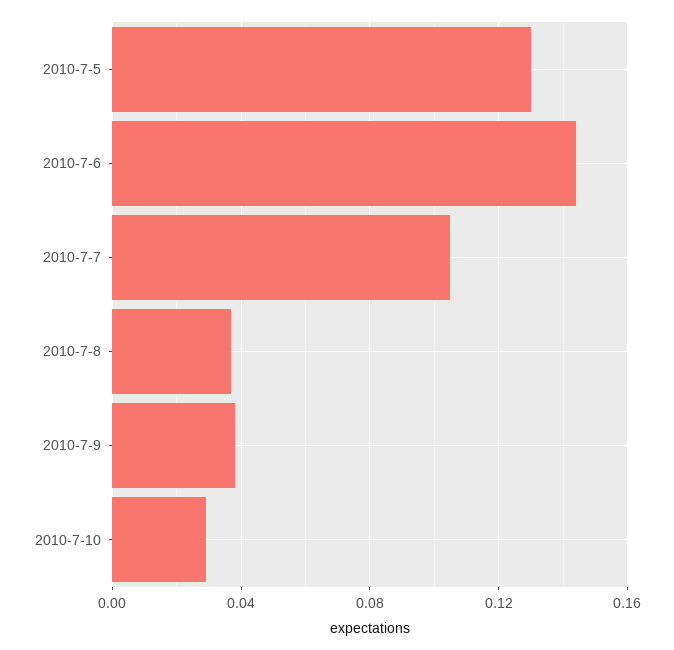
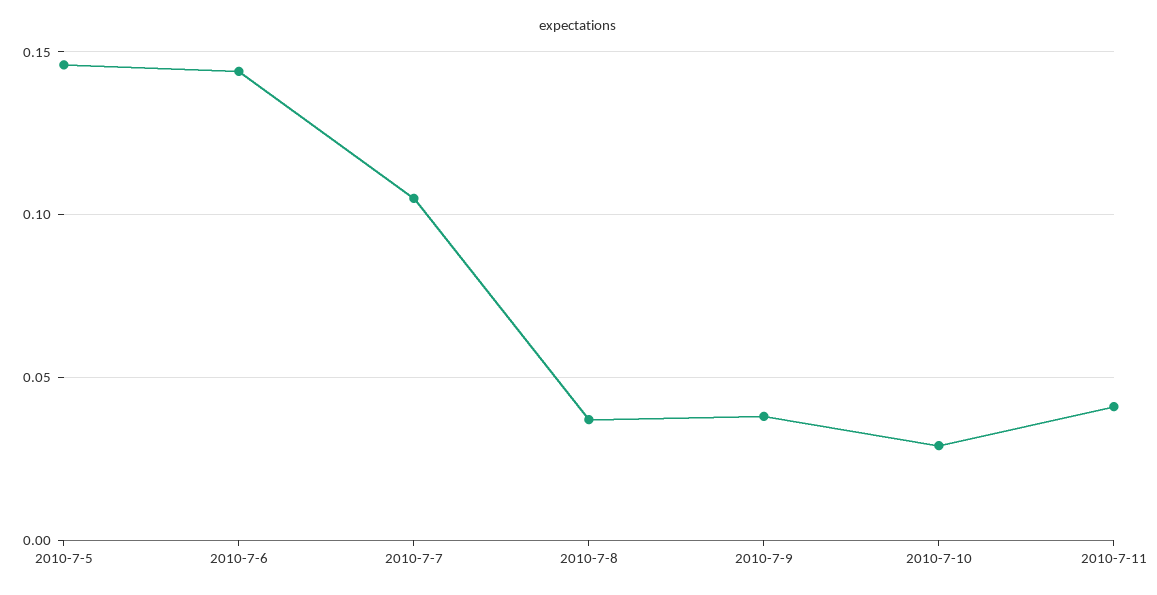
2010-7-5: 0.13 -> 0.145
2010-7-11: none -> 0.04

